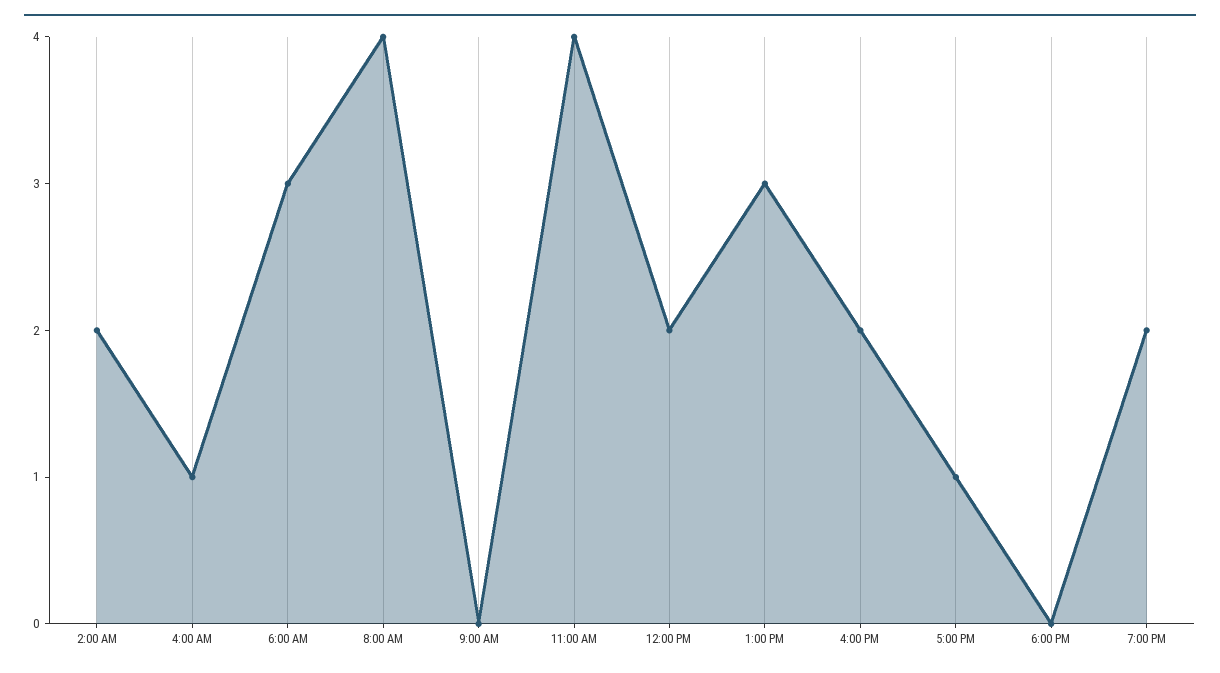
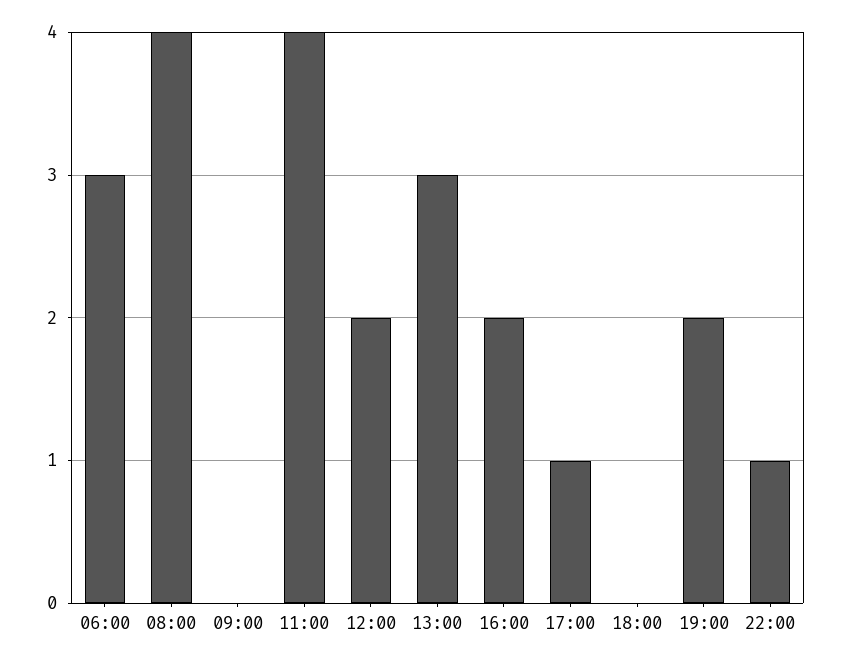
2:00 AM: 2 -> none
4:00 AM: 1 -> none
22:00: none -> 1

